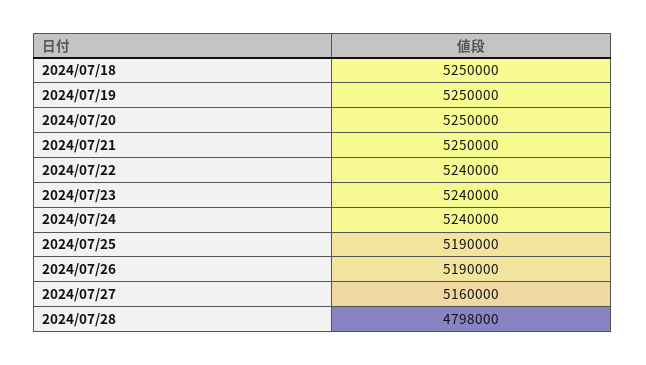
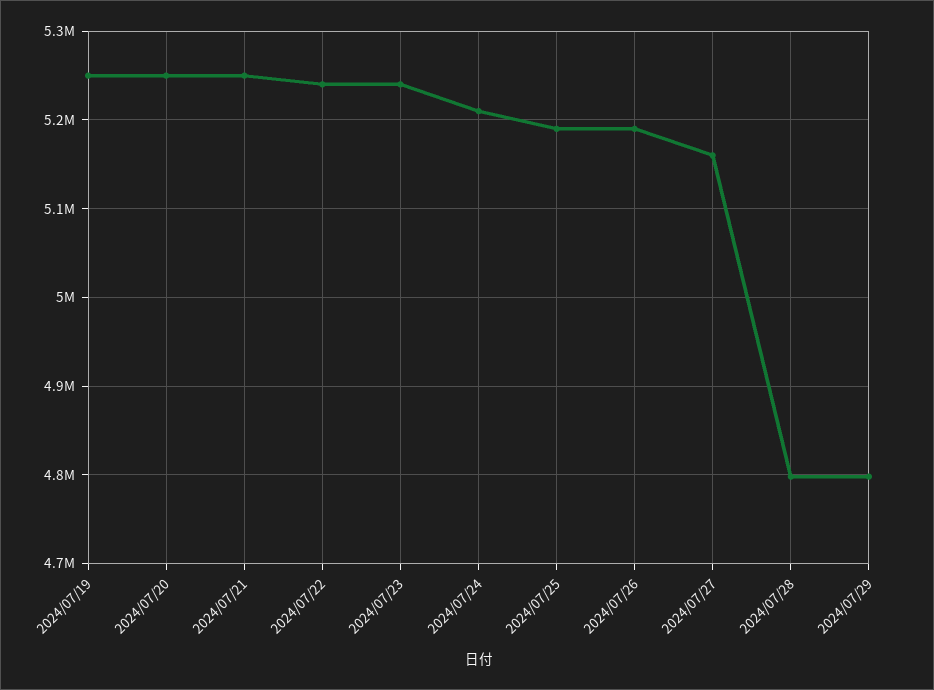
2024/07/18: 5250000 -> none
2024/07/24: 5240000 -> 5210000
2024/07/29: none -> 4800000

